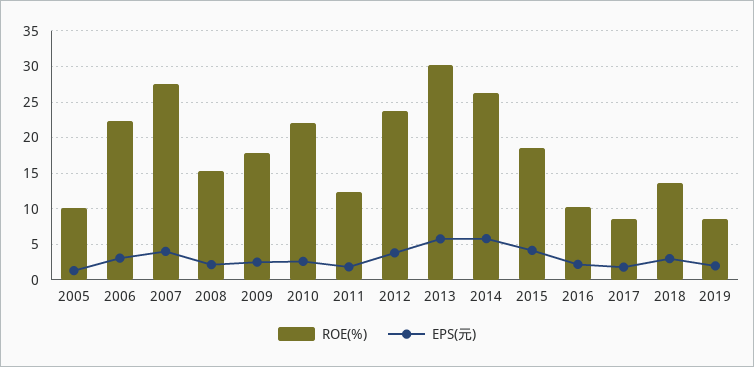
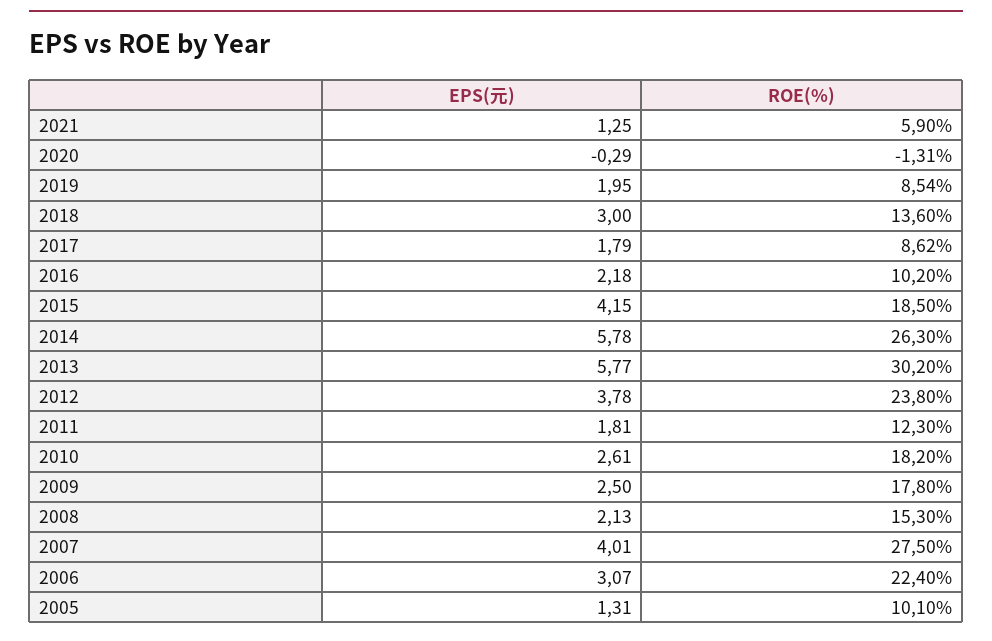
ROE(%), 2010: 22 -> 18.2
EPS(元), 2021: none -> 1.25
ROE(%), 2021: none -> 5.9
EPS(元), 2020: none -> -0.29
ROE(%), 2020: none -> -1.31

